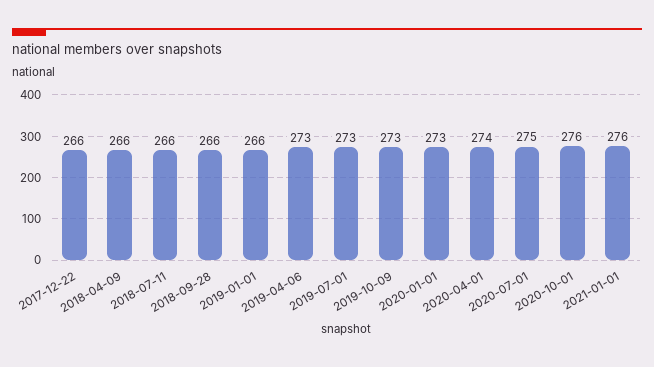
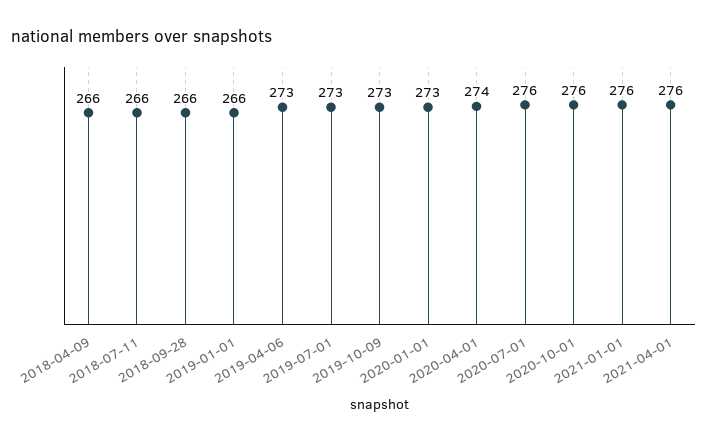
2017-12-22: 266 -> none
2020-07-01: 275 -> 276
2021-04-01: none -> 276

